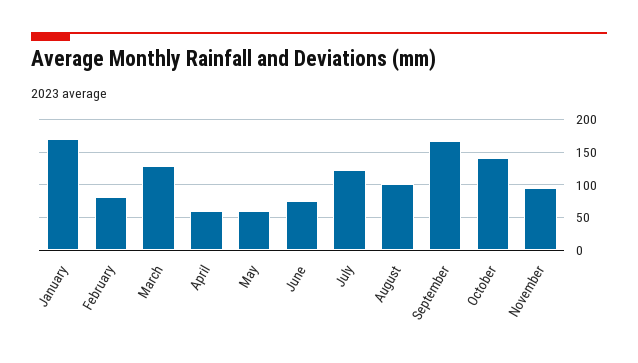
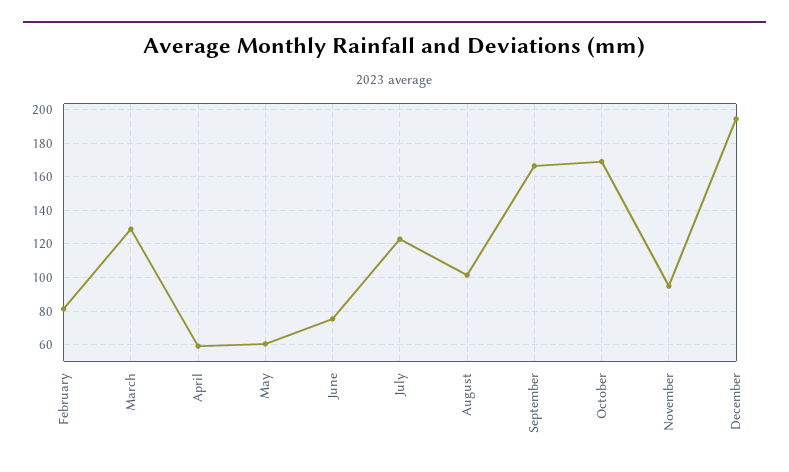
January: 170 -> none
October: 140 -> 170
December: none -> 195

